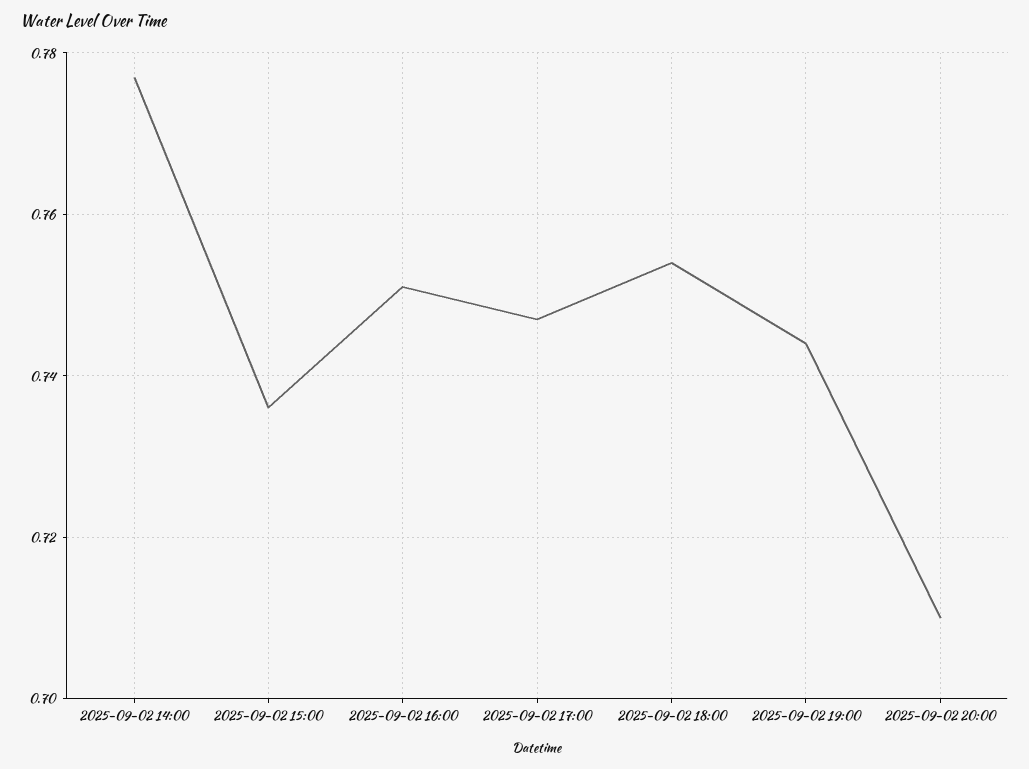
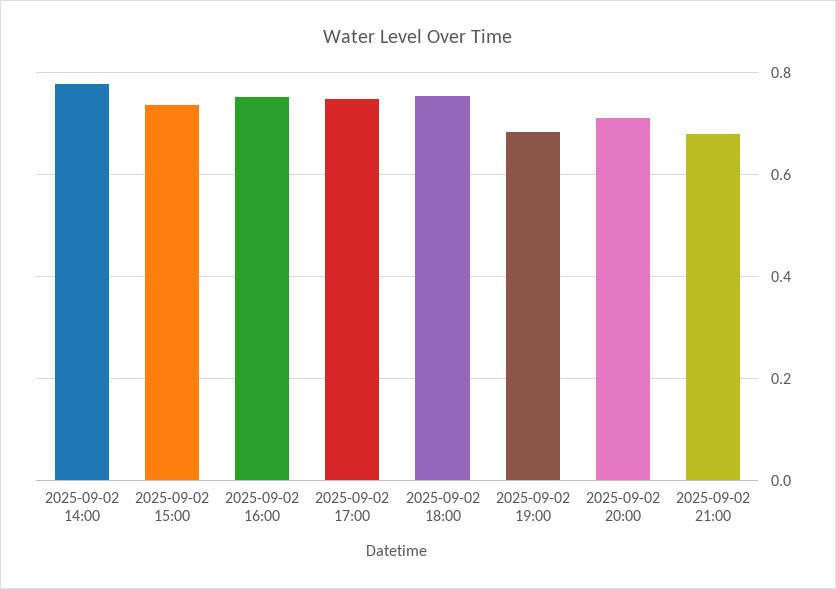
2025-09-02 19:00: 0.745 -> 0.68
2025-09-02 21:00: none -> 0.68

